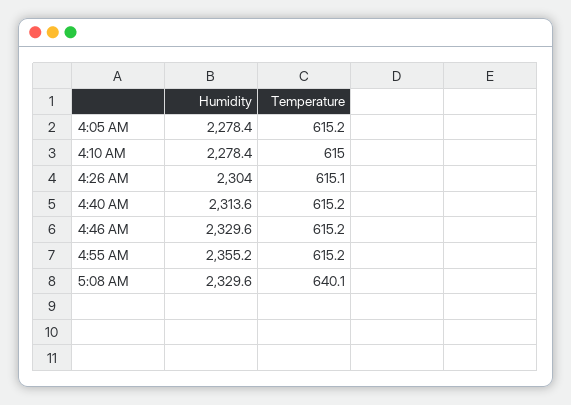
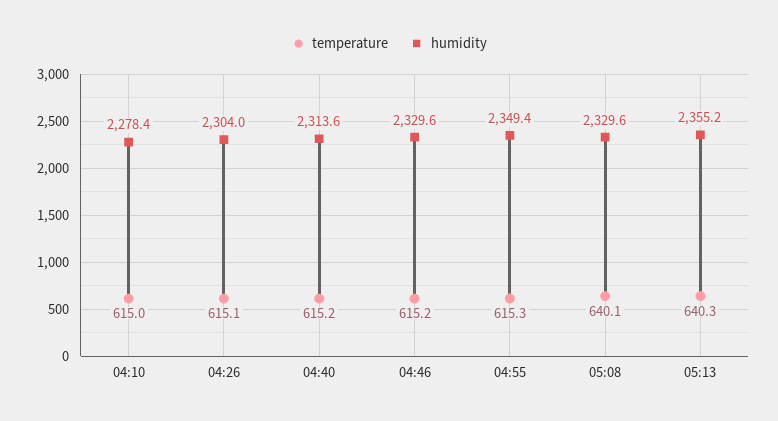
Humidity, 4:05 AM: 2278.4 -> none
Temperature, 4:05 AM: 615.2 -> none
Humidity, 4:55 AM: 2355.2 -> 2349.4
Temperature, 4:55 AM: 615.2 -> 615.3
Temperature, 05:13: none -> 640.3
Humidity, 05:13: none -> 2355.2

